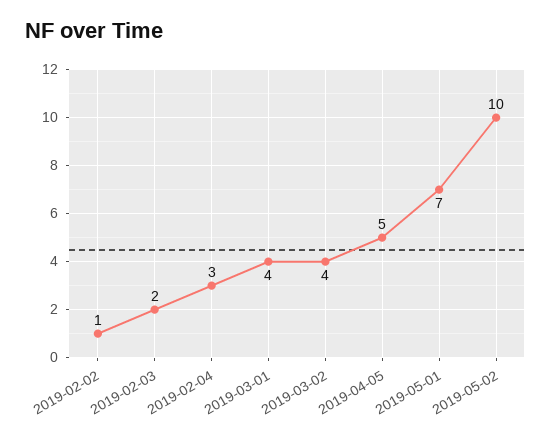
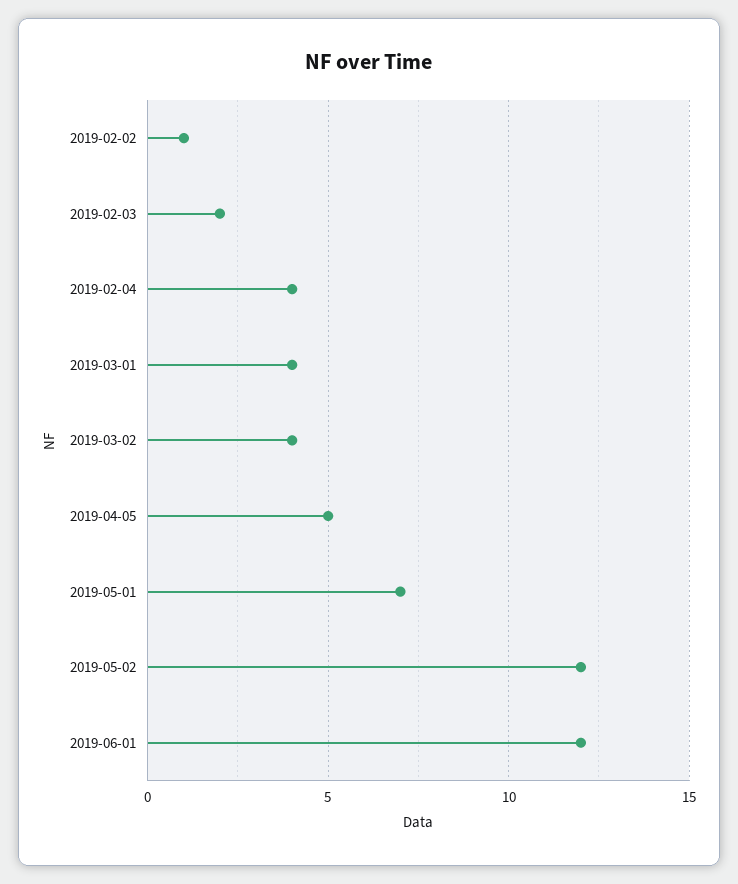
2019-02-04: 3 -> 4
2019-05-02: 10 -> 12
2019-06-01: none -> 12

